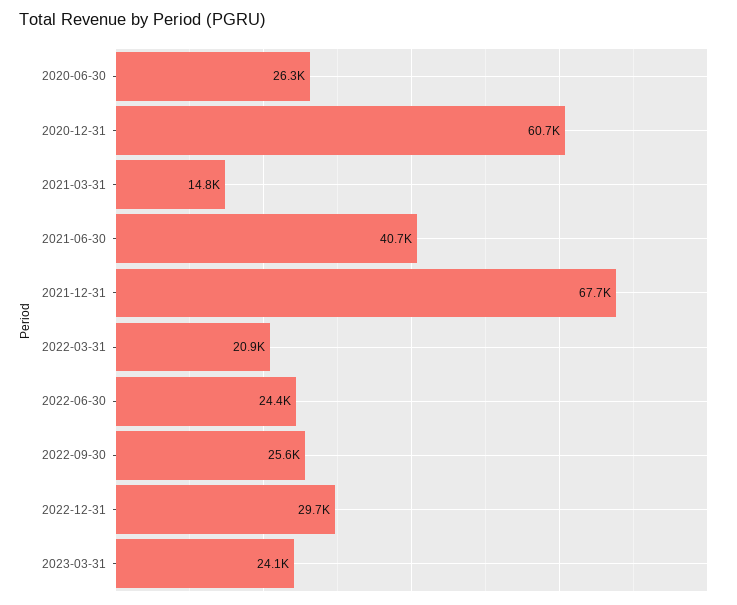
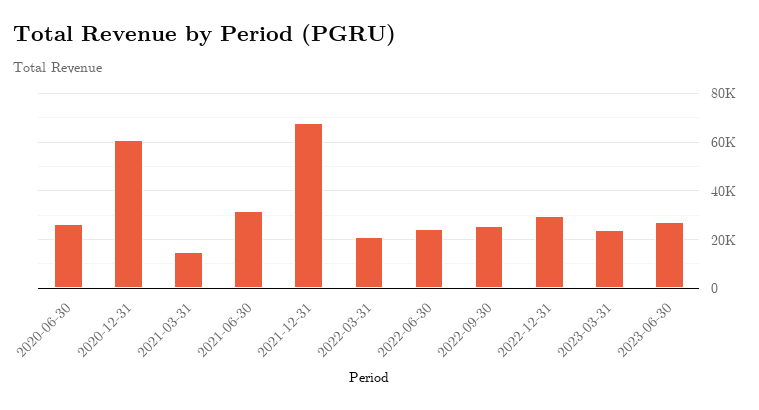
2021-06-30: 40700 -> 32500
2023-06-30: none -> 27500

